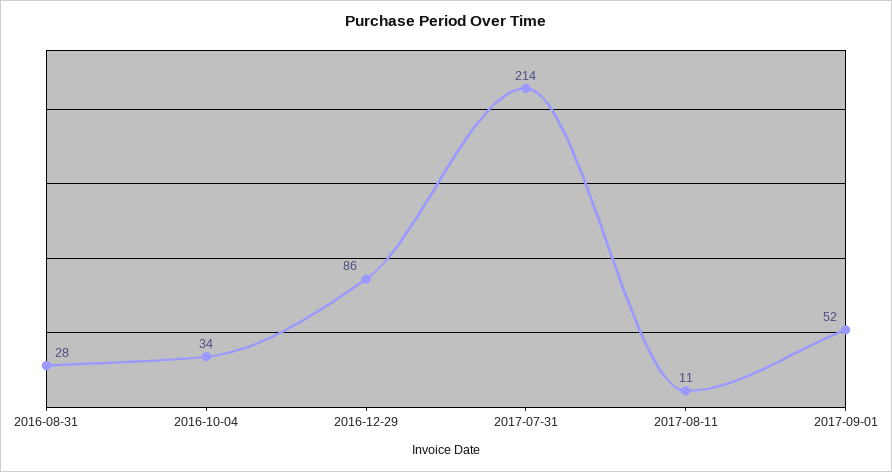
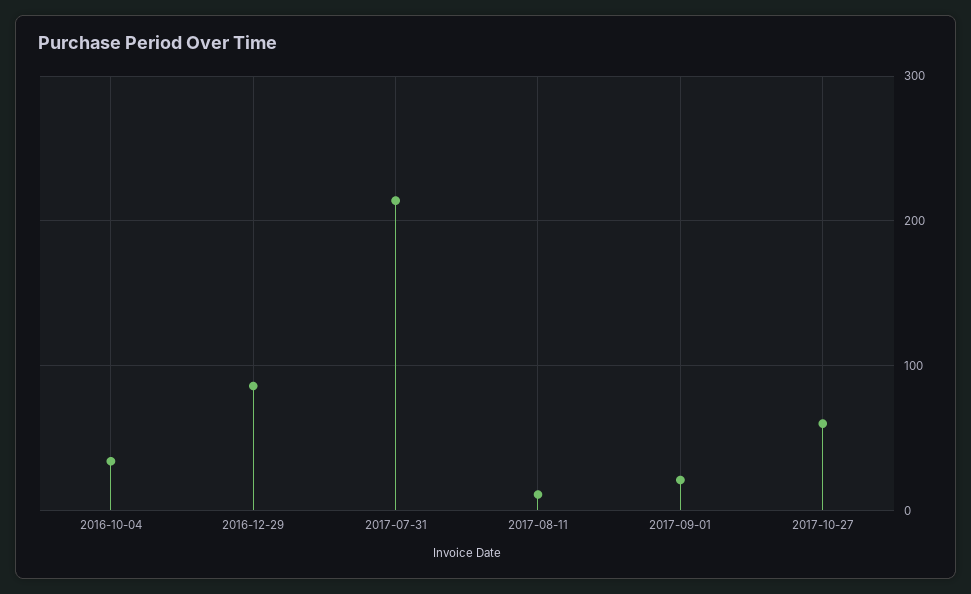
2016-08-31: 28 -> none
2017-09-01: 52 -> 20
2017-10-27: none -> 60

